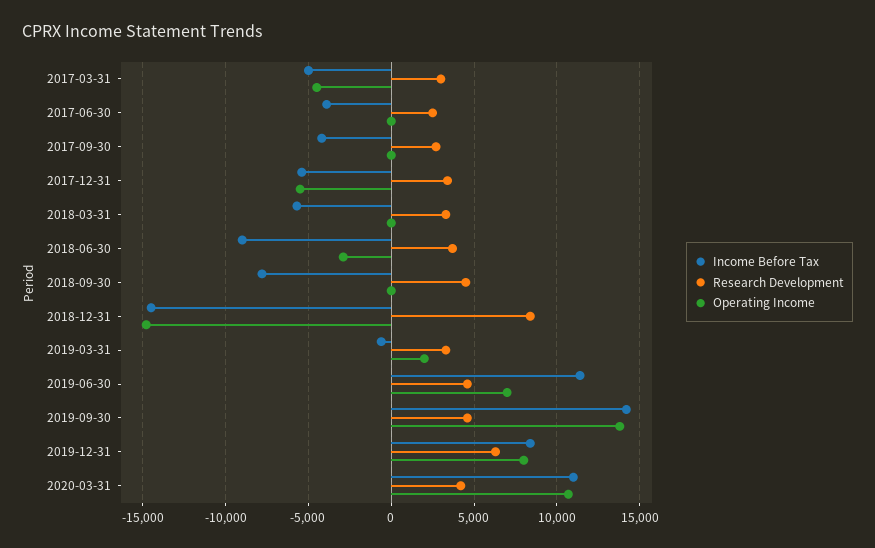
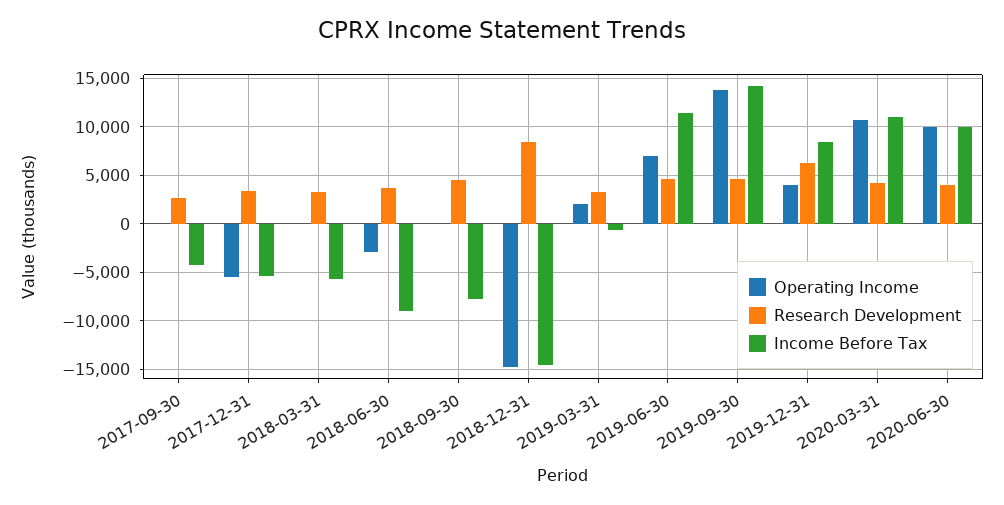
Income Before Tax, 2017-03-31: -5000 -> none
Research Development, 2017-03-31: 3000 -> none
Operating Income, 2017-03-31: -4500 -> none
Income Before Tax, 2017-06-30: -4000 -> none
Research Development, 2017-06-30: 2500 -> none
Operating Income, 2017-06-30: 0 -> none
Operating Income, 2019-12-31: 8000 -> 4000
Operating Income, 2020-06-30: none -> 10000
Research Development, 2020-06-30: none -> 4000
Income Before Tax, 2020-06-30: none -> 10000

